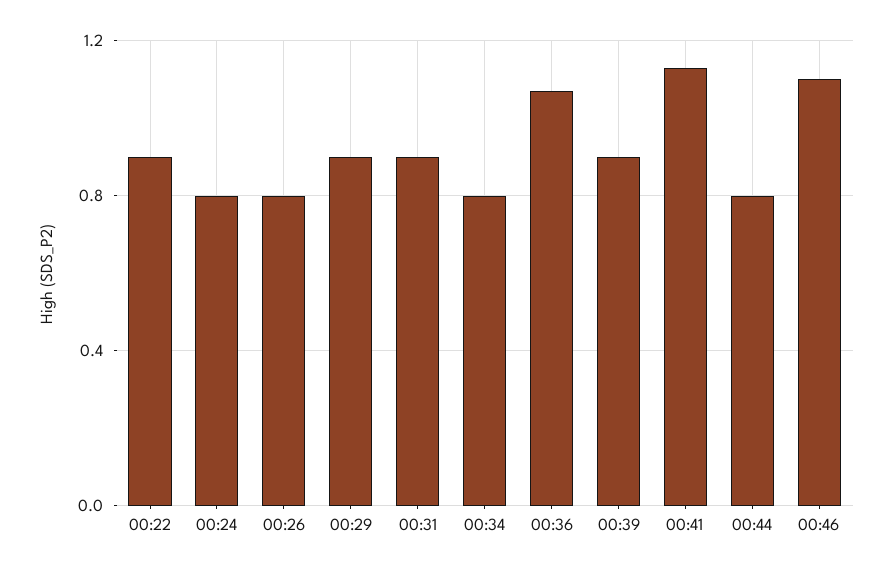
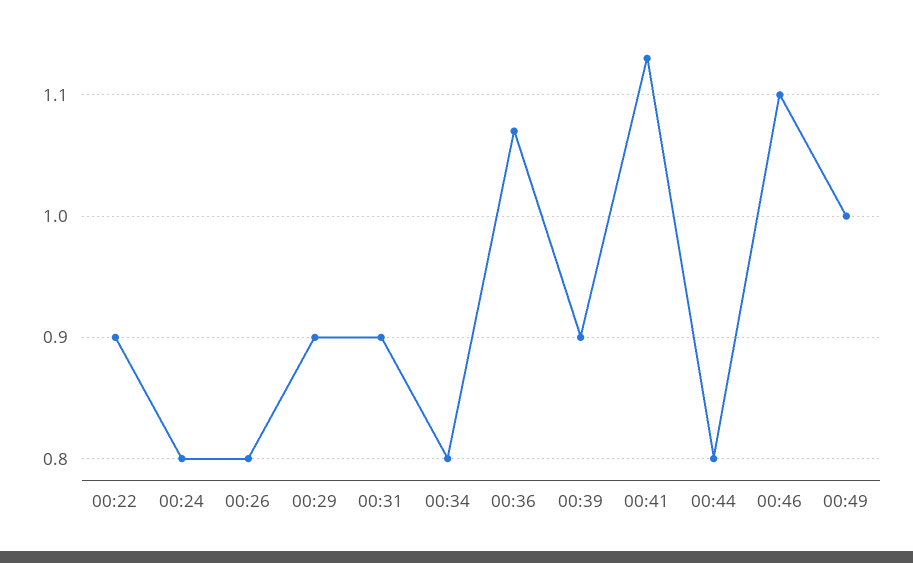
00:49: none -> 1

